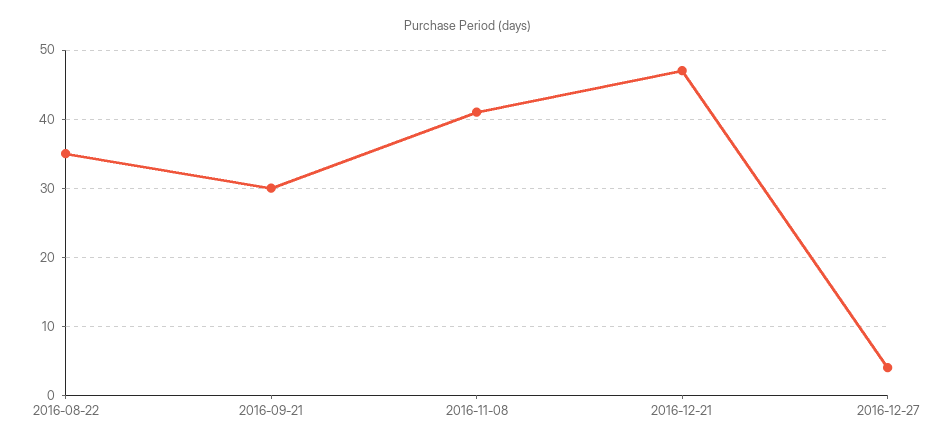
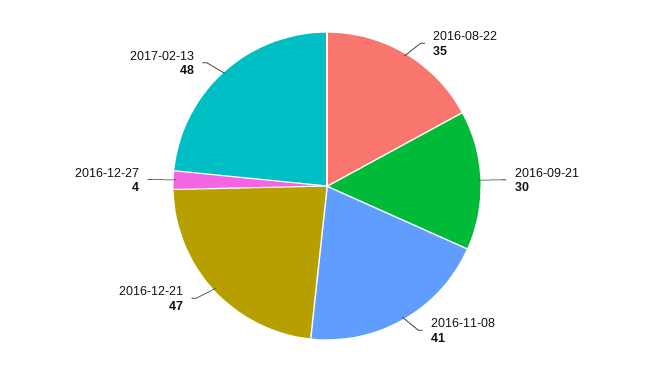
2017-02-13: none -> 48

